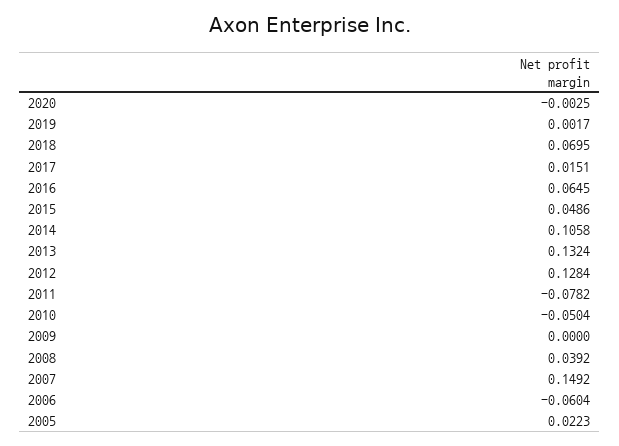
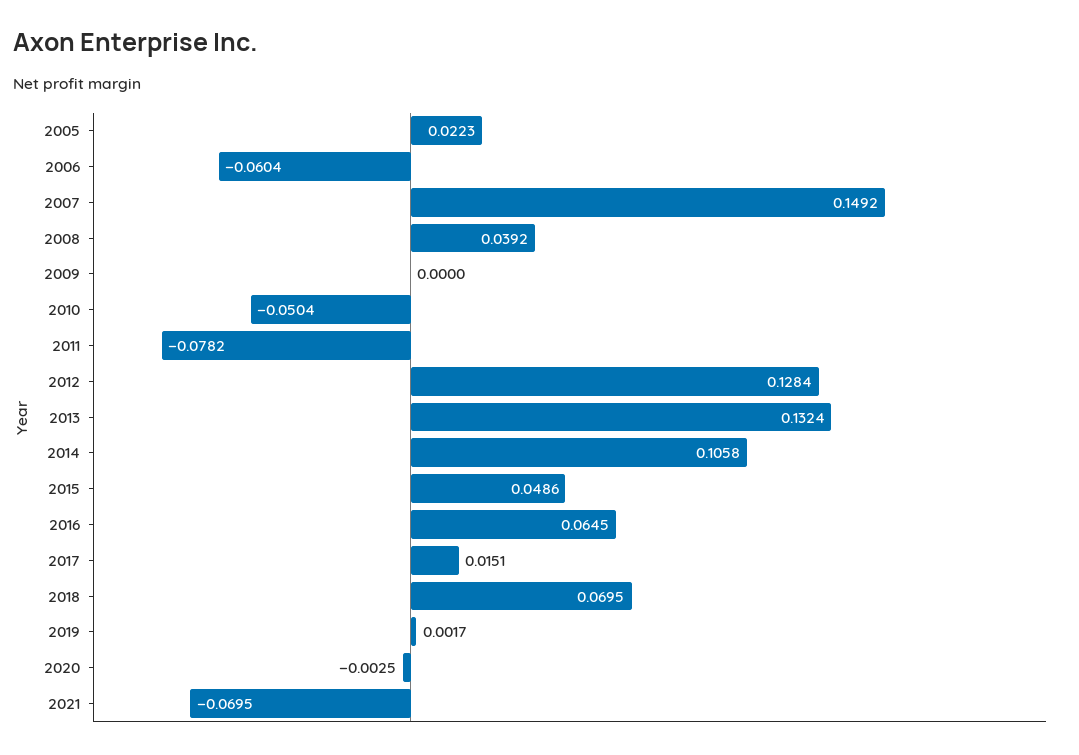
2021: none -> -0.0695

